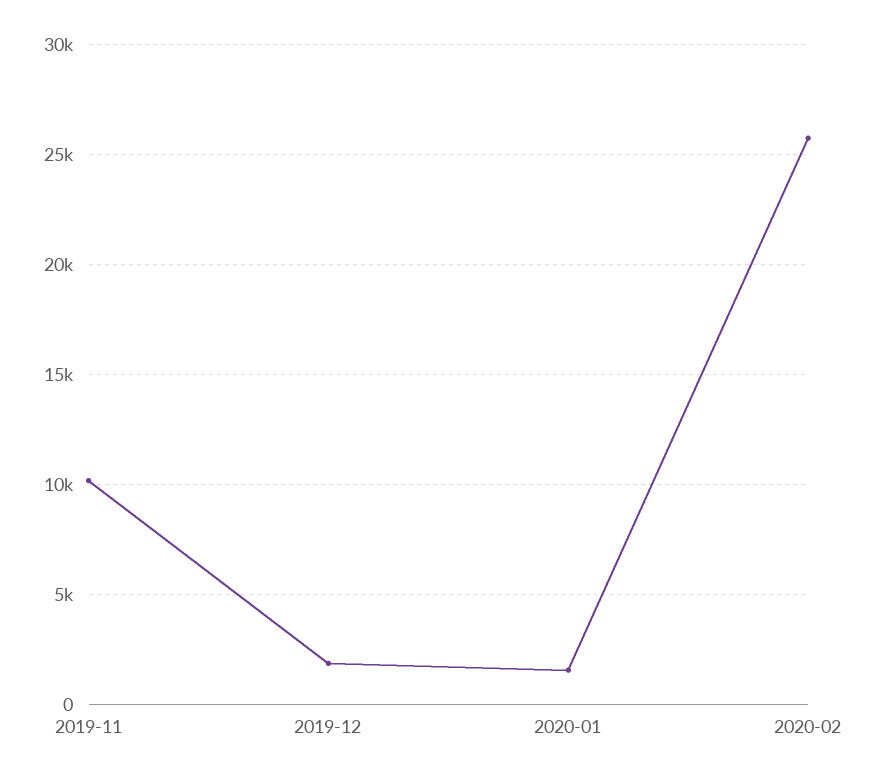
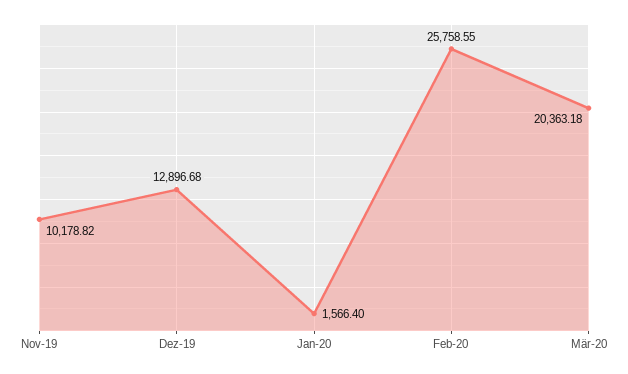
2019-12: 2000 -> 12896.68
Mär-20: none -> 20363.18

